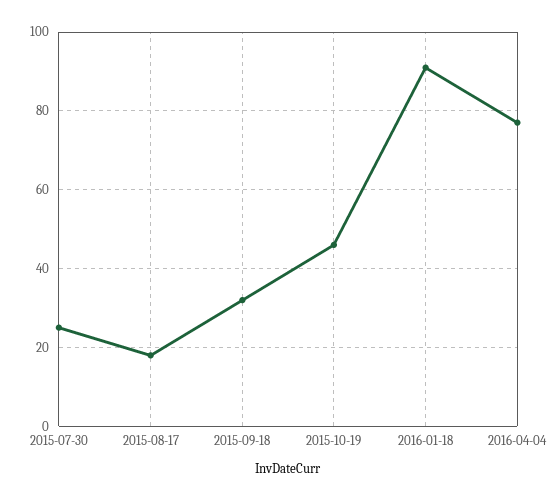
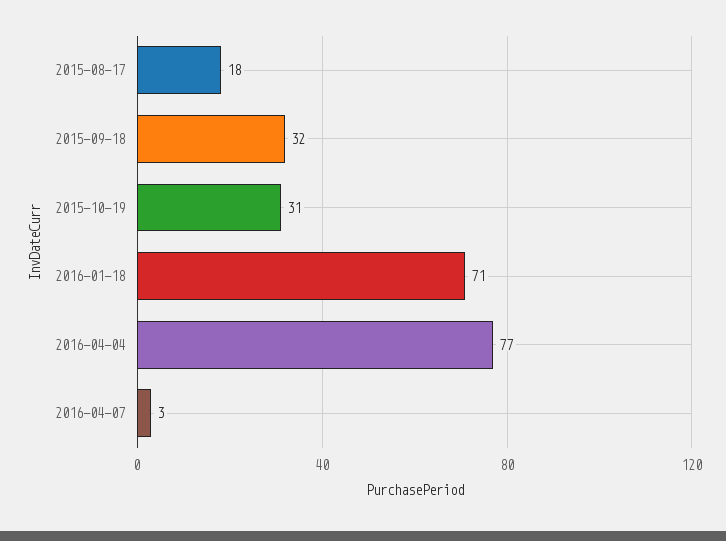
2015-07-30: 25 -> none
2015-10-19: 45 -> 31
2016-01-18: 90 -> 71
2016-04-07: none -> 3

